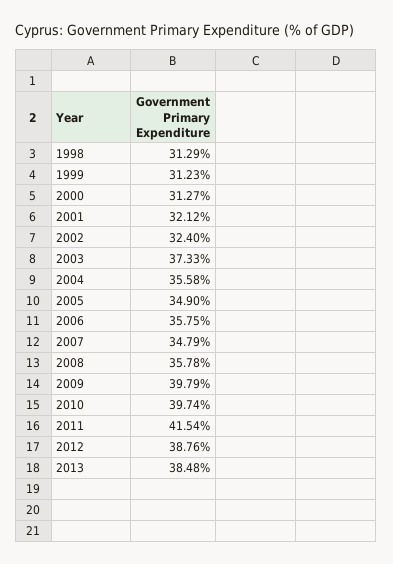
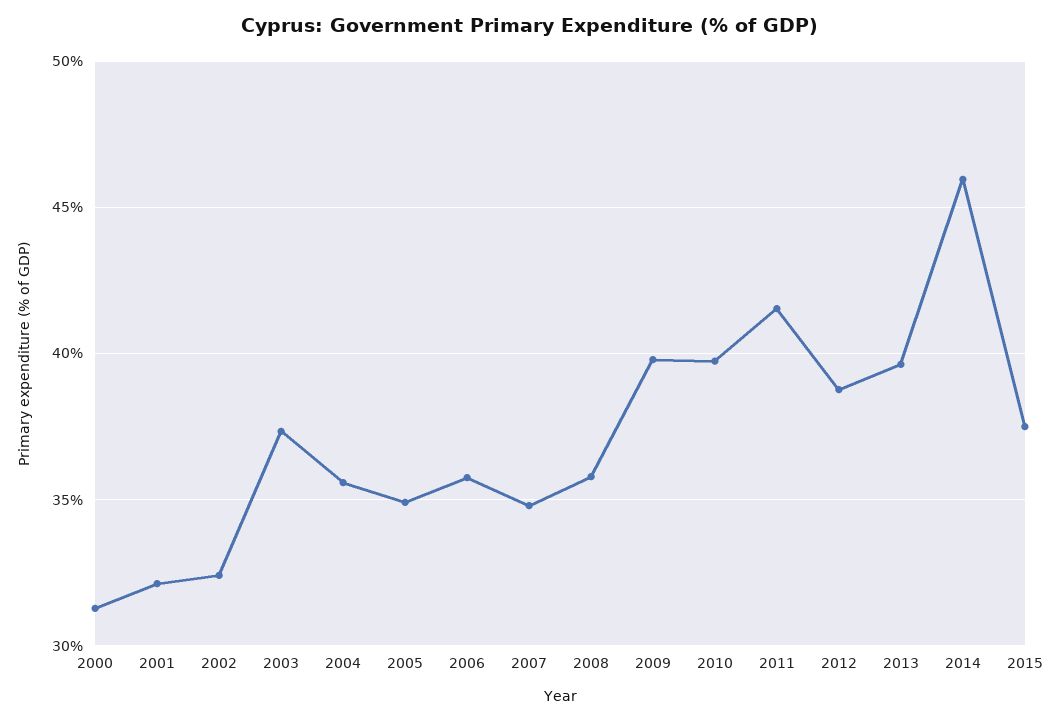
1998: 31.29 -> none
1999: 31.23 -> none
2013: 38.48 -> 39.5
2014: none -> 46
2015: none -> 37.5

